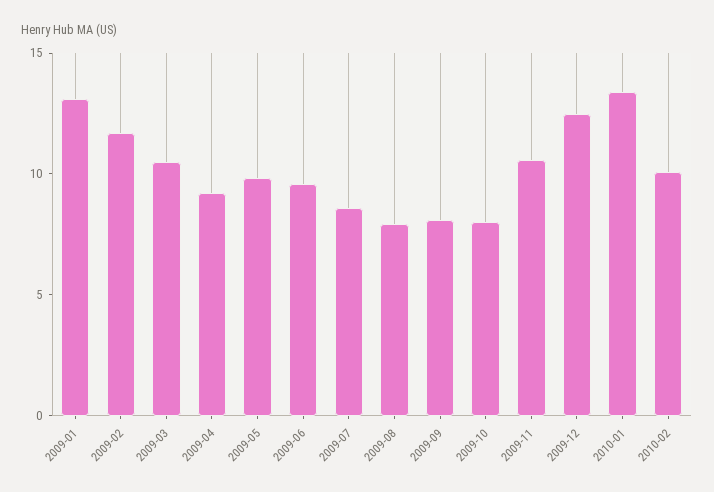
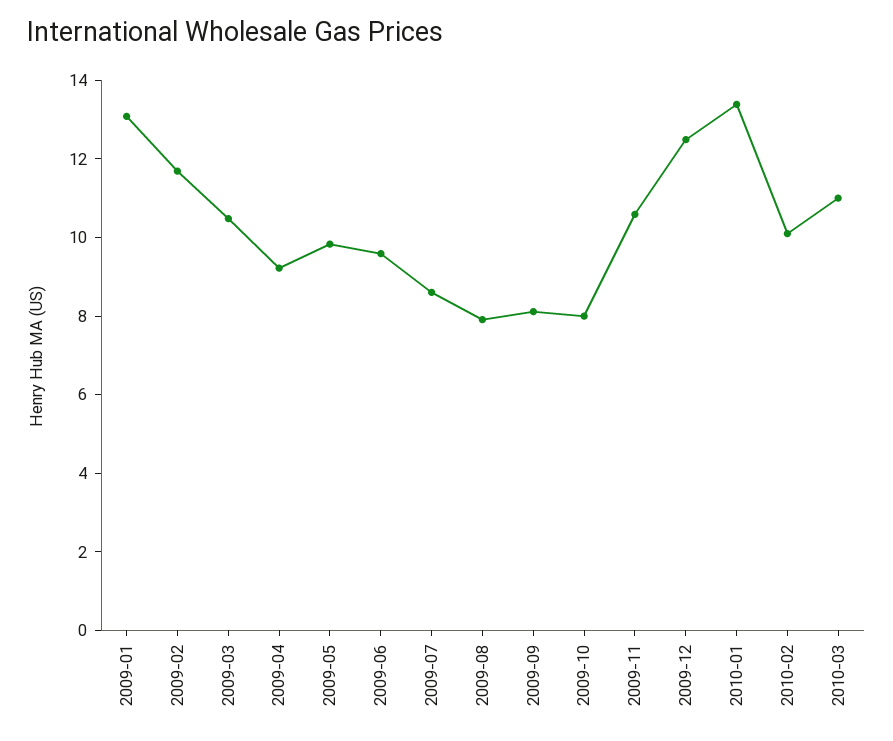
2010-03: none -> 11

